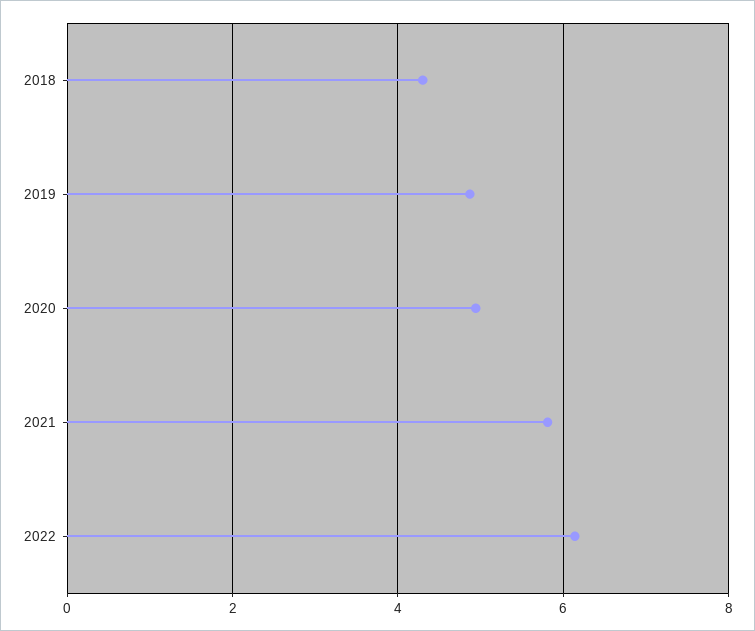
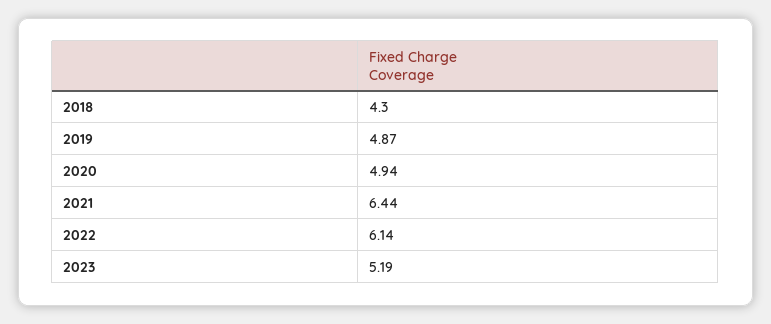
2021: 5.8 -> 6.44
2023: none -> 5.19

